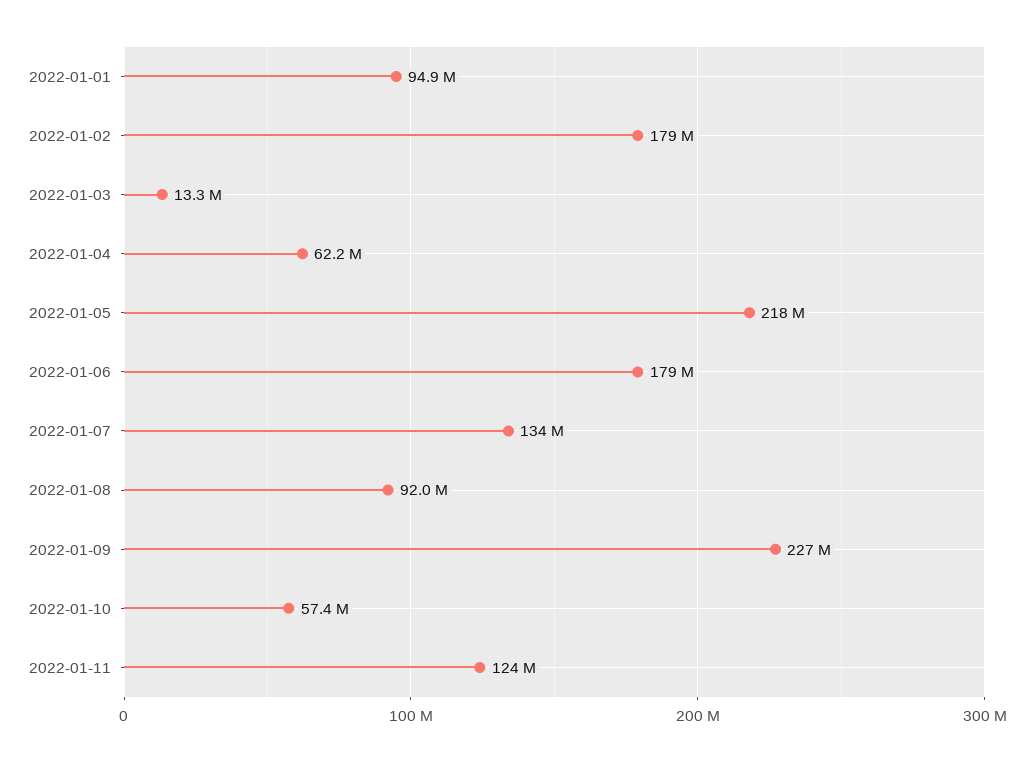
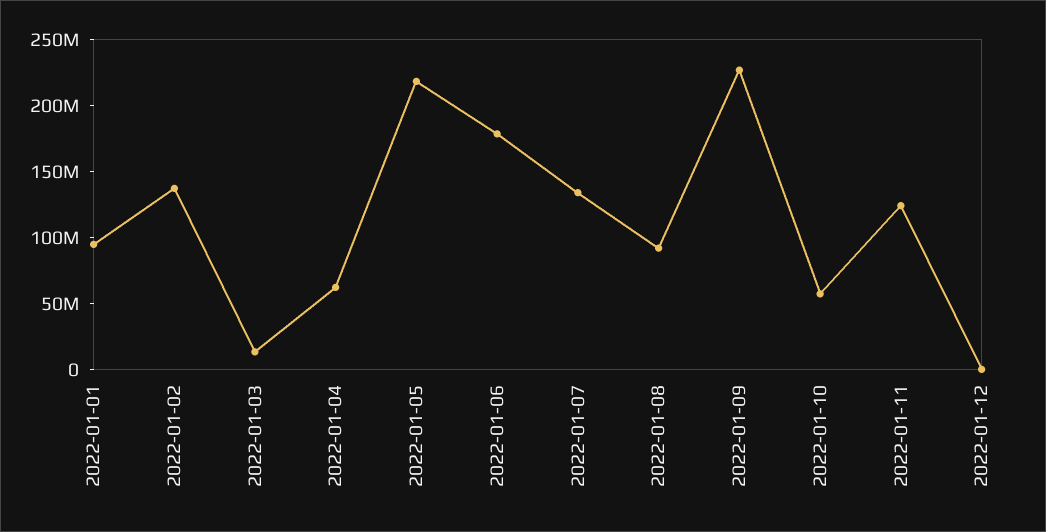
2022-01-02: 179000000 -> 140000000
2022-01-12: none -> 0

